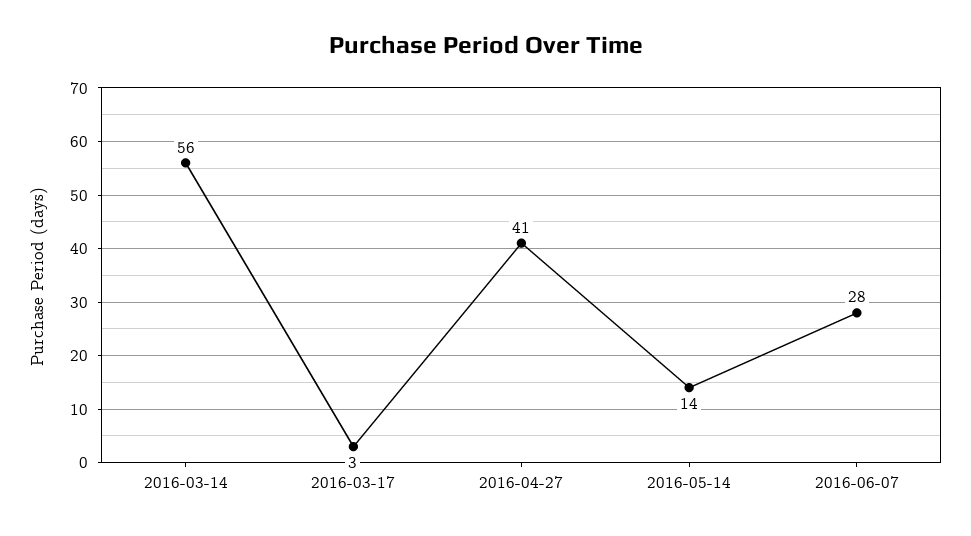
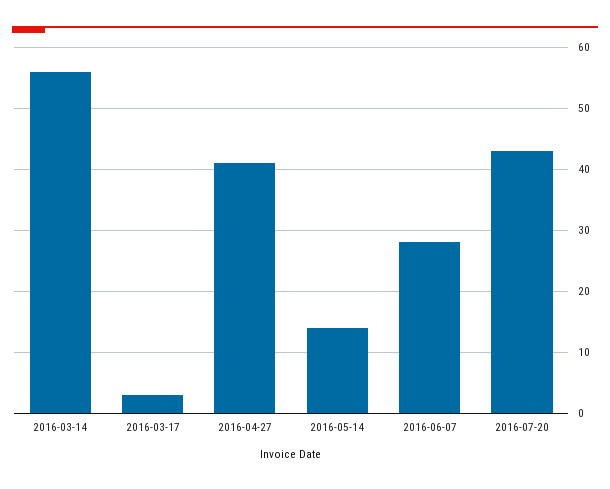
2016-07-20: none -> 43

